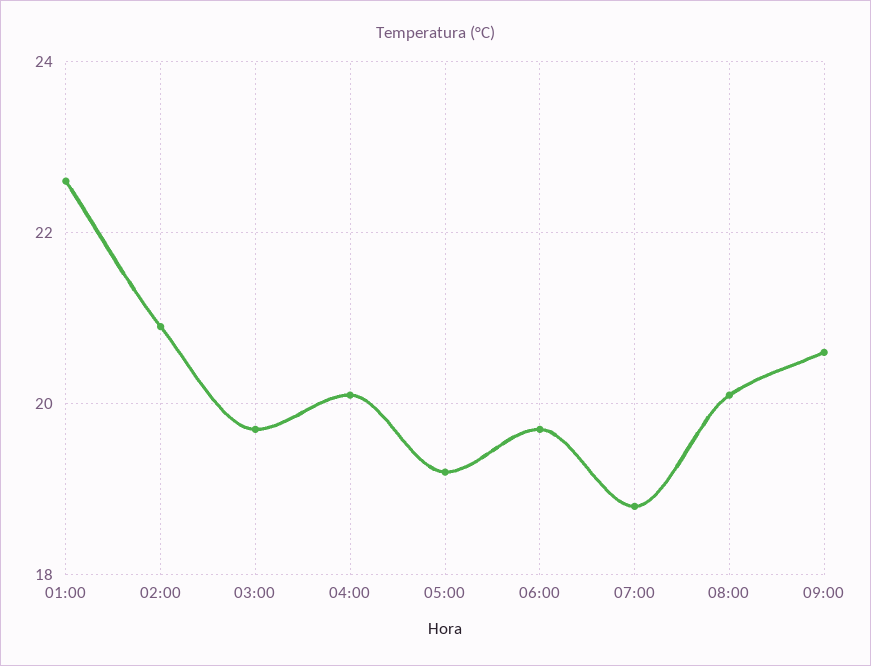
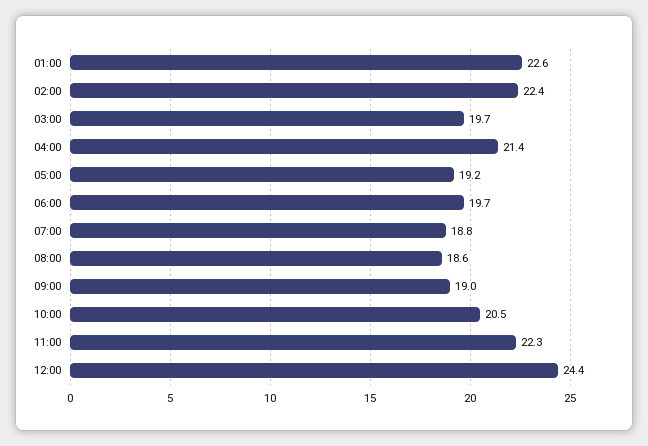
02:00: 21 -> 22.4
04:00: 20 -> 21.4
08:00: 20 -> 18.6
09:00: 20.5 -> 19
10:00: none -> 20.5
11:00: none -> 22.3
12:00: none -> 24.4

